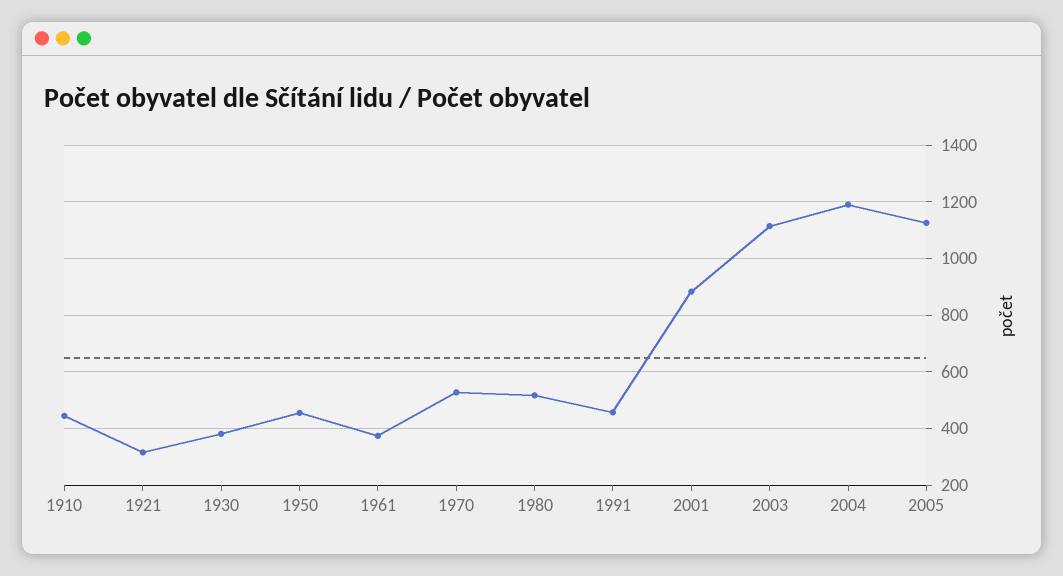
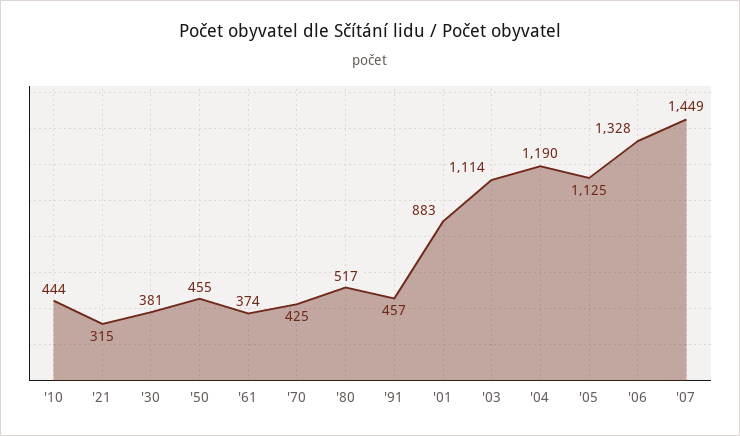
1970: 525 -> 425
'06: none -> 1328
'07: none -> 1449

